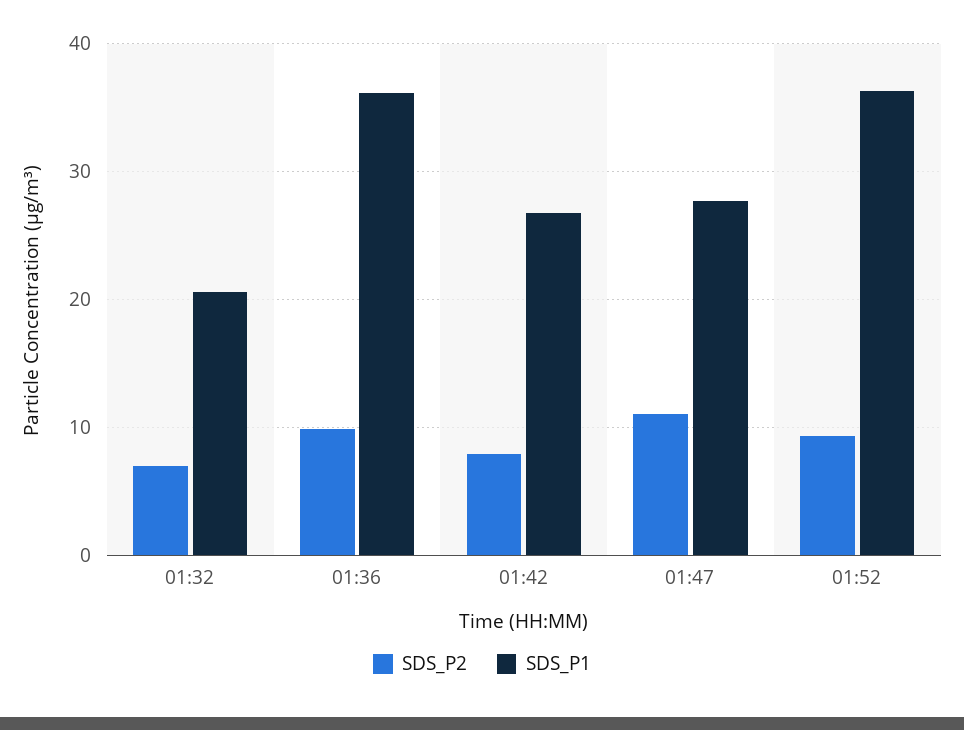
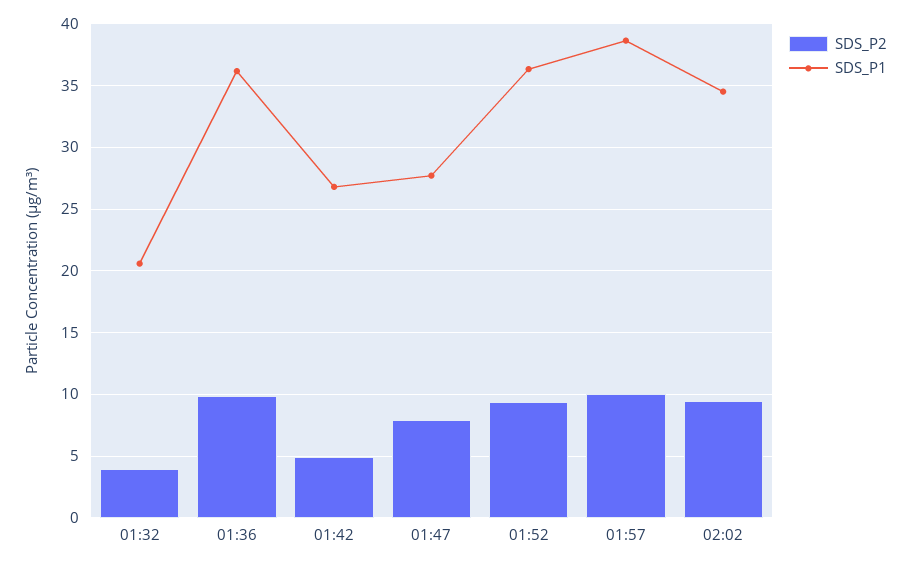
SDS_P2, 01:32: 7 -> 4
SDS_P2, 01:42: 8 -> 5
SDS_P2, 01:47: 11 -> 8
SDS_P2, 01:57: none -> 10
SDS_P1, 01:57: none -> 38.5
SDS_P2, 02:02: none -> 9.5
SDS_P1, 02:02: none -> 34.5

